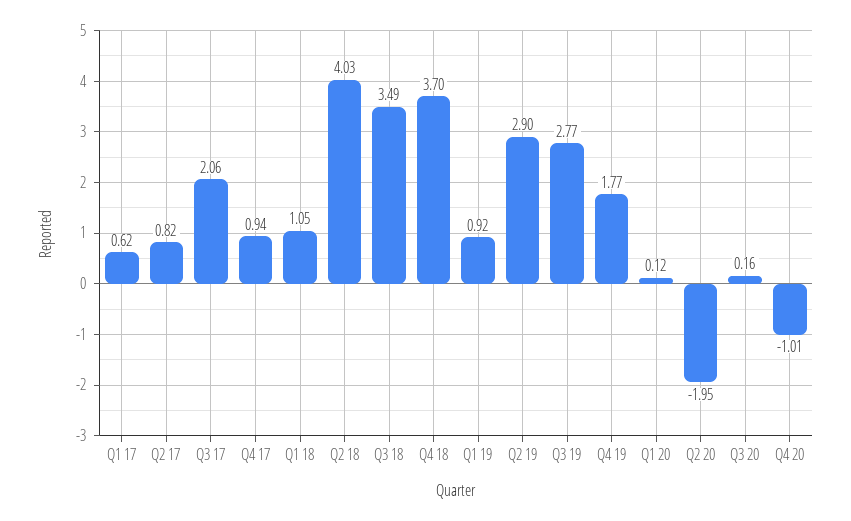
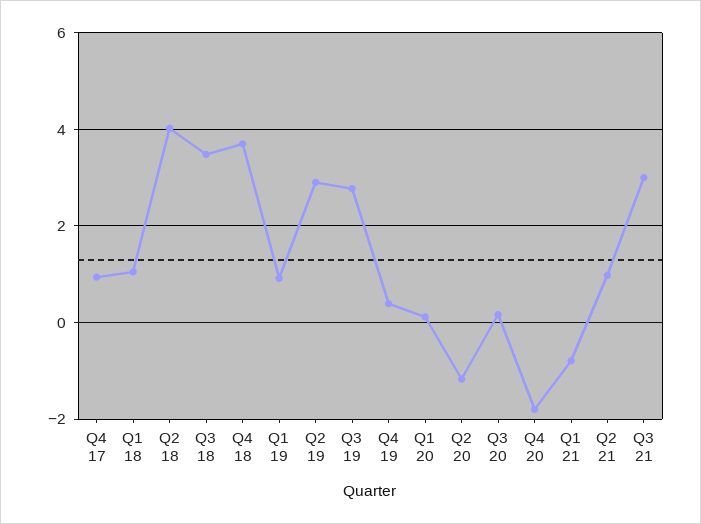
Q1 17: 0.62 -> none
Q2 17: 0.82 -> none
Q3 17: 2.06 -> none
Q4 19: 1.77 -> 0.4
Q2 20: -1.95 -> -1.2
Q4 20: -1.01 -> -1.8
Q1 21: none -> -0.8
Q2 21: none -> 1
Q3 21: none -> 3

